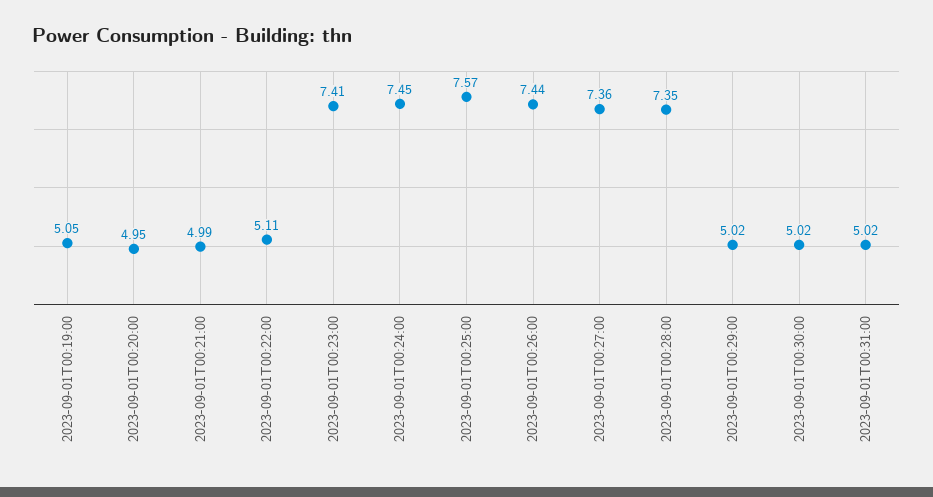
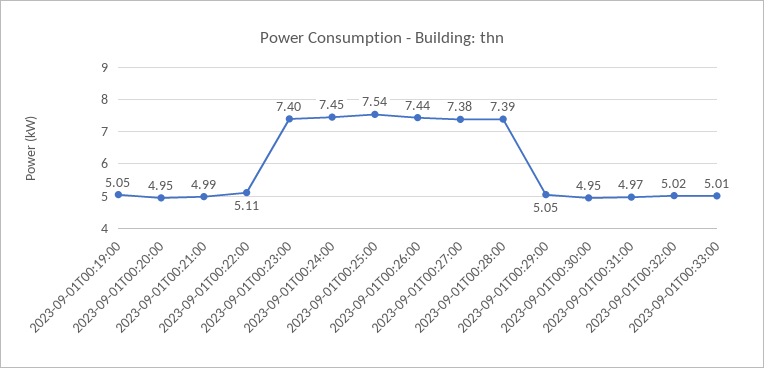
2023-09-01T00:23:00: 7.41 -> 7.4
2023-09-01T00:25:00: 7.57 -> 7.54
2023-09-01T00:27:00: 7.36 -> 7.38
2023-09-01T00:28:00: 7.35 -> 7.39
2023-09-01T00:29:00: 5.02 -> 5.05
2023-09-01T00:30:00: 5.02 -> 4.95
2023-09-01T00:31:00: 5.02 -> 4.97
2023-09-01T00:32:00: none -> 5.02
2023-09-01T00:33:00: none -> 5.01

